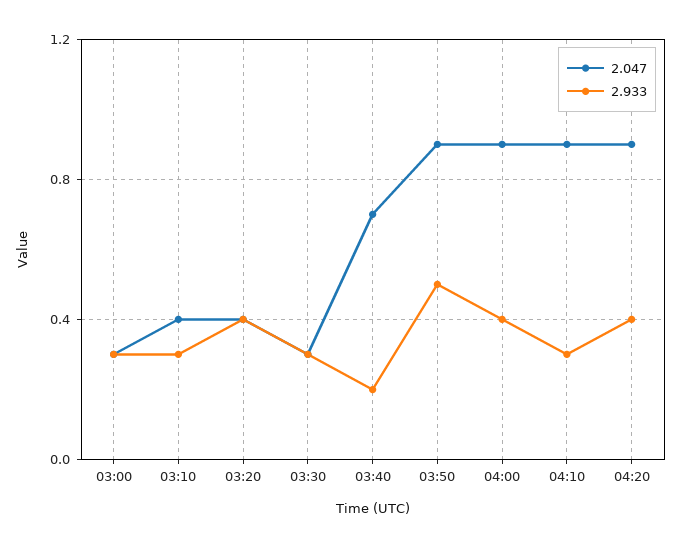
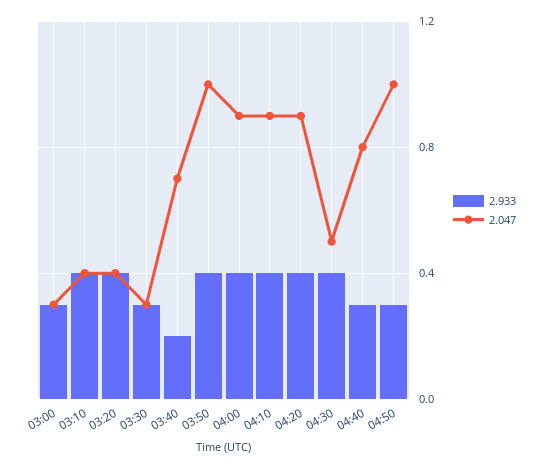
2.933, 03:10: 0.3 -> 0.4
2.047, 03:50: 0.9 -> 1
2.933, 03:50: 0.5 -> 0.4
2.933, 04:10: 0.3 -> 0.4
2.933, 04:30: none -> 0.4
2.047, 04:30: none -> 0.5
2.933, 04:40: none -> 0.3
2.047, 04:40: none -> 0.8
2.933, 04:50: none -> 0.3
2.047, 04:50: none -> 1

